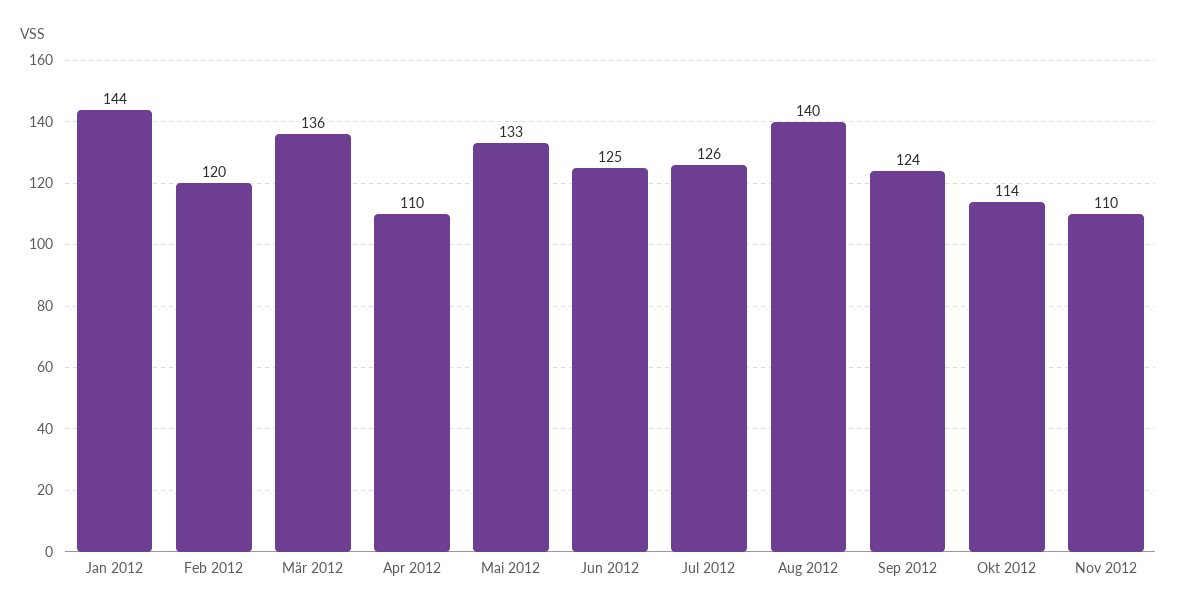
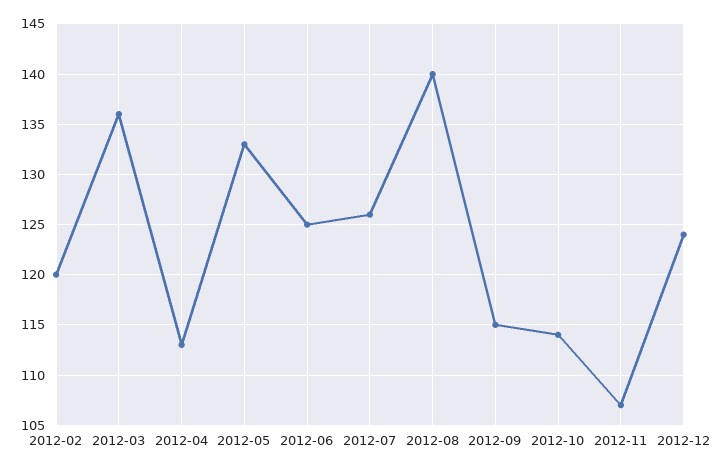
Jan 2012: 144 -> none
Apr 2012: 110 -> 113
Sep 2012: 124 -> 115
Nov 2012: 110 -> 107
2012-12: none -> 124

